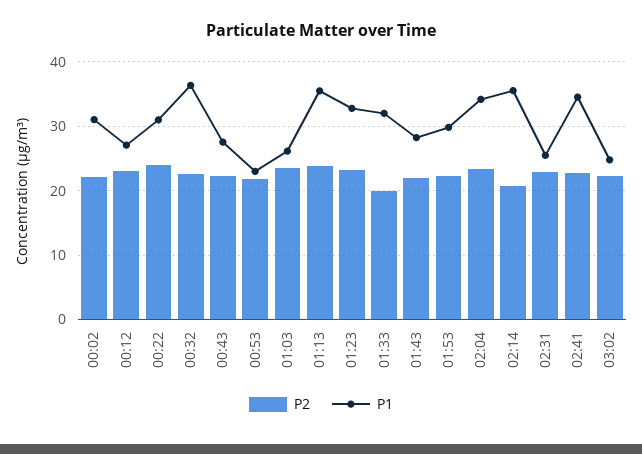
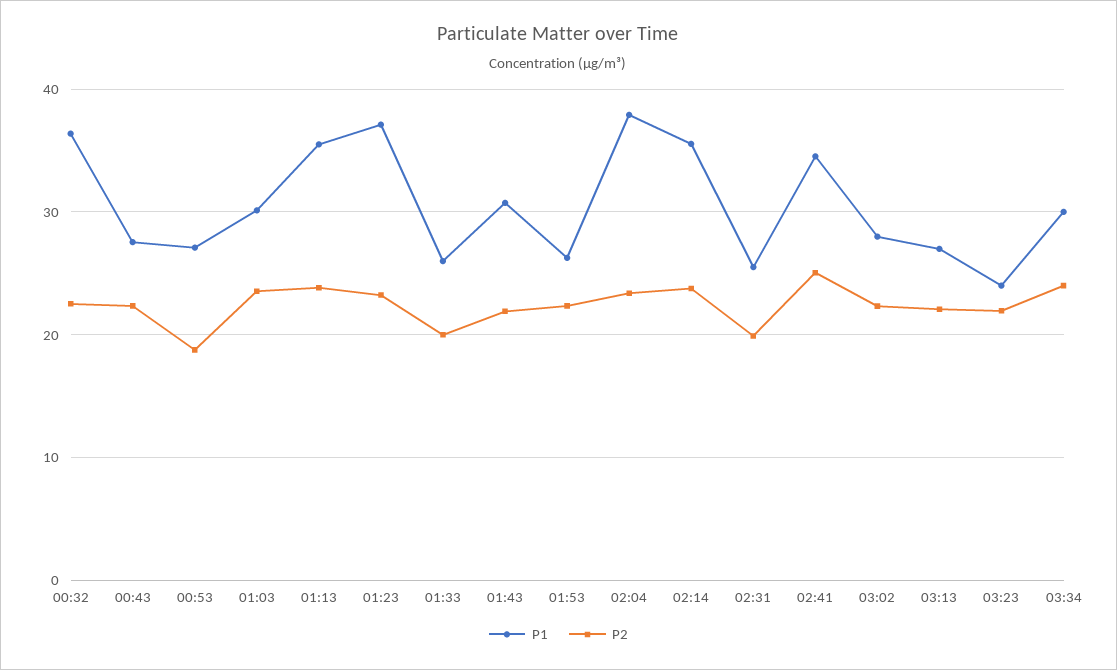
P2, 00:02: 22 -> none
P1, 00:02: 31 -> none
P2, 00:12: 23 -> none
P1, 00:12: 27 -> none
P2, 00:22: 24 -> none
P1, 00:22: 31 -> none
P2, 00:53: 22 -> 19
P1, 00:53: 23 -> 27
P1, 01:03: 26 -> 30
P1, 01:23: 33 -> 37
P1, 01:33: 32 -> 26
P1, 01:43: 28 -> 31
P1, 01:53: 30 -> 26
P1, 02:04: 34 -> 38
P2, 02:14: 21 -> 24
P2, 02:31: 23 -> 20
P2, 02:41: 23 -> 25
P1, 03:02: 25 -> 28
P1, 03:13: none -> 27
P2, 03:13: none -> 22
P1, 03:23: none -> 24
P2, 03:23: none -> 22
P1, 03:34: none -> 30
P2, 03:34: none -> 24

